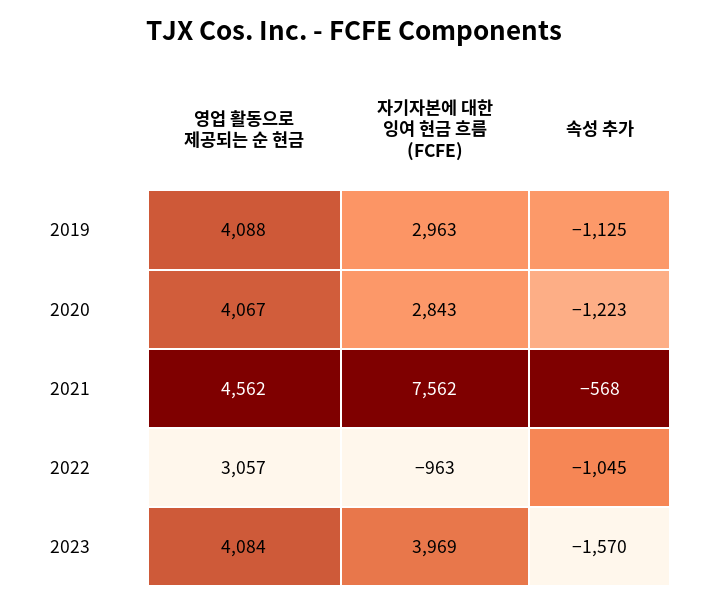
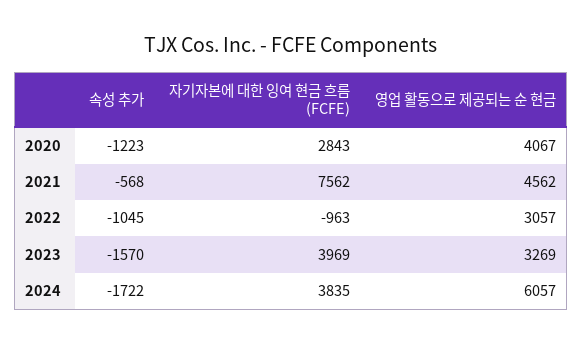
영업 활동으로 제공되는 순 현금, 2019: 4088 -> none
자기자본에 대한 잉여 현금 흐름 (FCFE), 2019: 2963 -> none
속성 추가, 2019: -1125 -> none
영업 활동으로 제공되는 순 현금, 2023: 4084 -> 3269
속성 추가, 2024: none -> -1722
자기자본에 대한 잉여 현금 흐름 (FCFE), 2024: none -> 3835
영업 활동으로 제공되는 순 현금, 2024: none -> 6057

